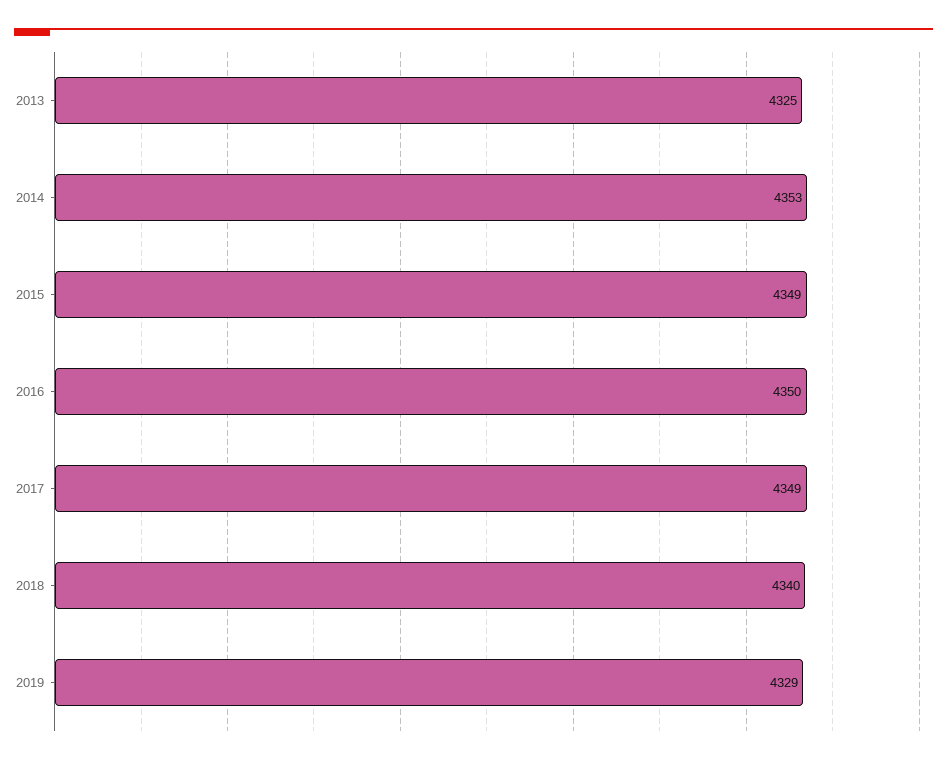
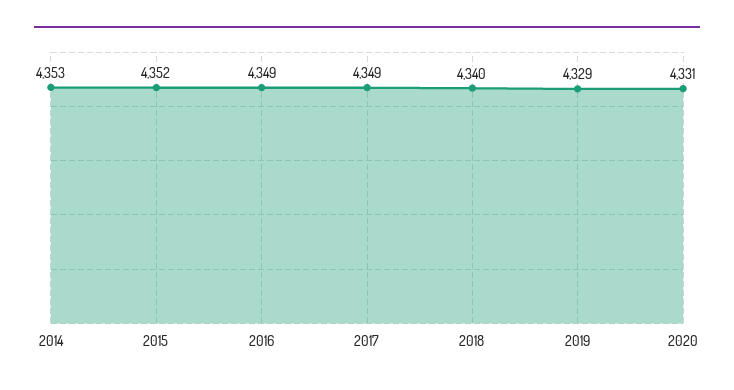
2013: 4325 -> none
2015: 4349 -> 4352
2016: 4350 -> 4349
2020: none -> 4331

